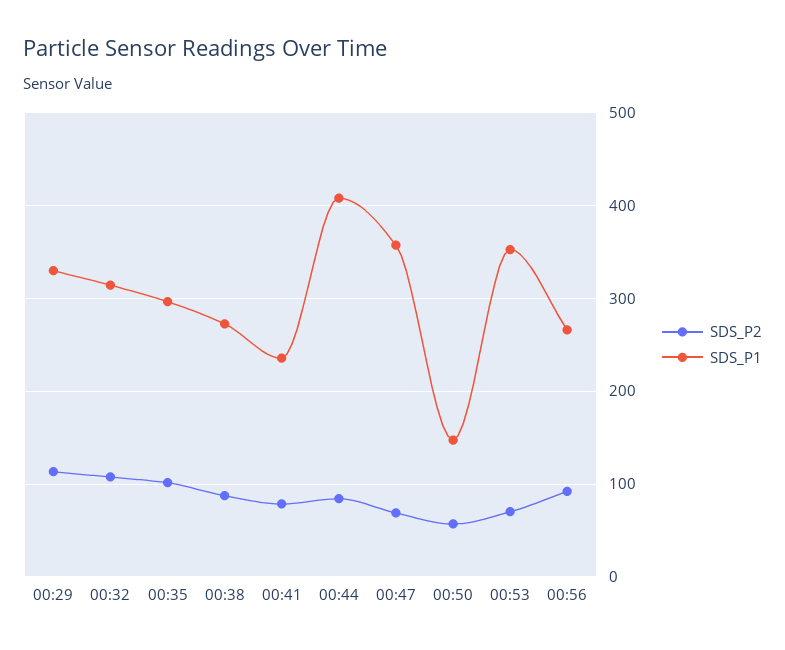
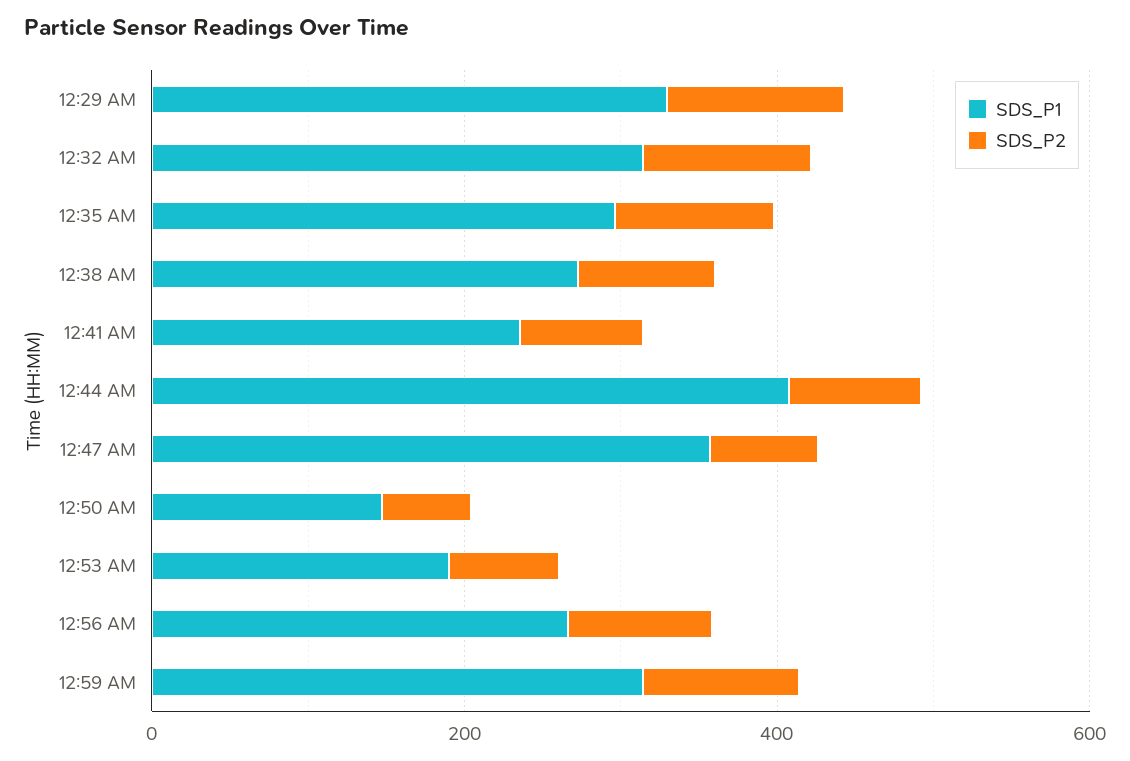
SDS_P1, 00:53: 350 -> 200
SDS_P1, 12:59 AM: none -> 300
SDS_P2, 12:59 AM: none -> 100

